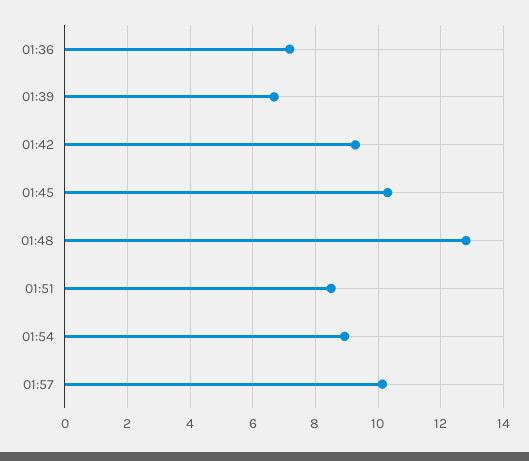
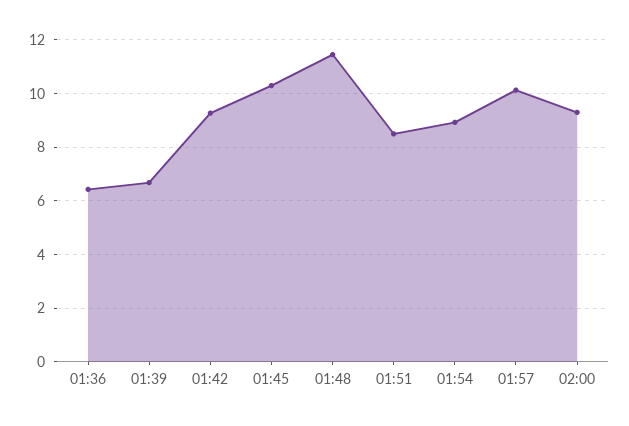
01:36: 7.2 -> 6.5
01:48: 12.8 -> 11.5
02:00: none -> 9.25

